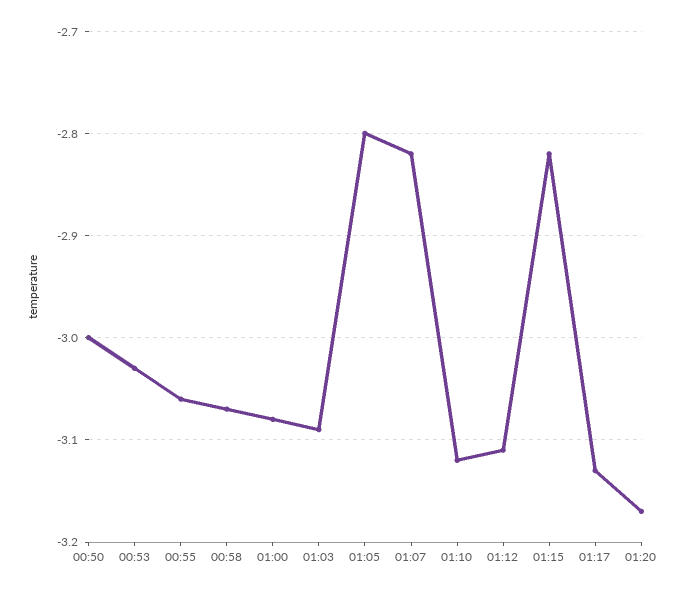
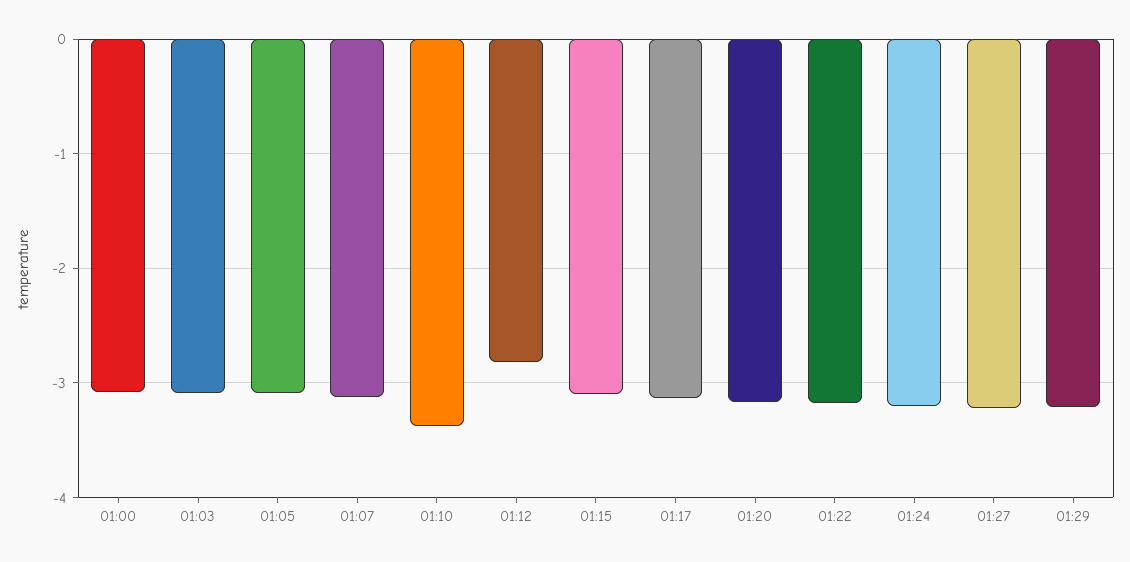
00:50: -3 -> none
00:53: -3.03 -> none
00:55: -3.06 -> none
00:58: -3.07 -> none
01:05: -2.8 -> -3.1
01:07: -2.82 -> -3.1
01:10: -3.12 -> -3.4
01:12: -3.11 -> -2.8
01:15: -2.82 -> -3.1
01:22: none -> -3.2
01:24: none -> -3.2
01:27: none -> -3.2
01:29: none -> -3.2

